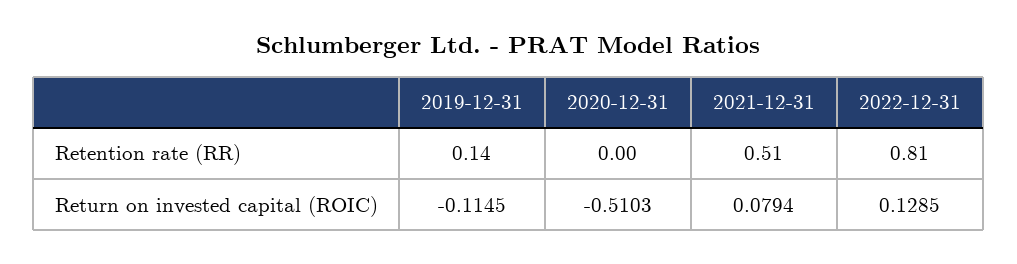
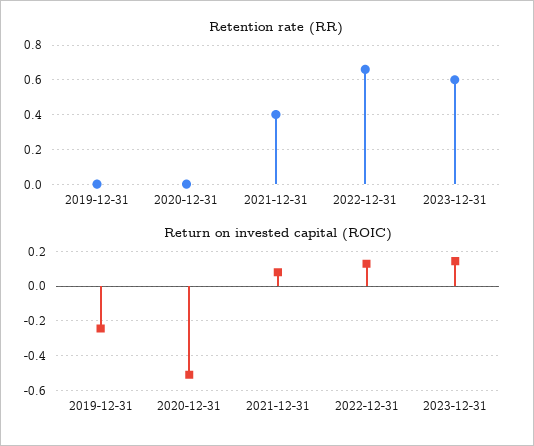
Retention rate (RR), 2019-12-31: 0.14 -> 0
Retention rate (RR), 2021-12-31: 0.51 -> 0.4
Retention rate (RR), 2022-12-31: 0.81 -> 0.65
Return on invested capital (ROIC), 2019-12-31: -0.1145 -> -0.25
Retention rate (RR), 2023-12-31: none -> 0.6
Return on invested capital (ROIC), 2023-12-31: none -> 0.15

